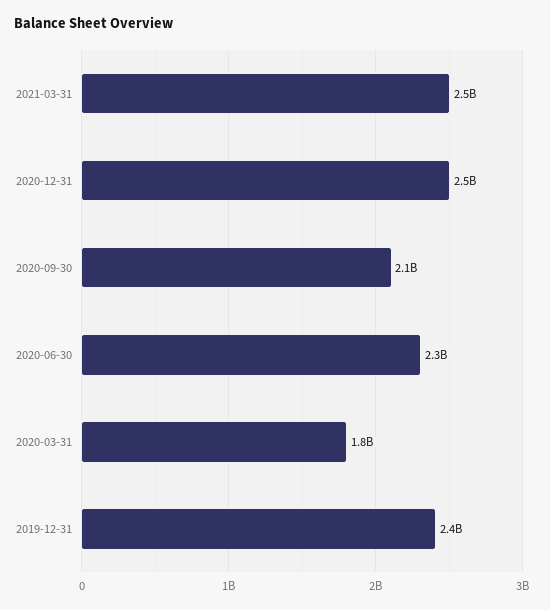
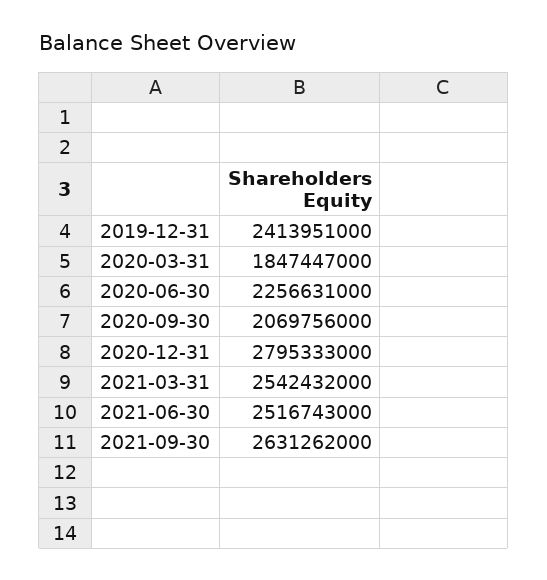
2020-12-31: 2500000000 -> 2795333000
2021-06-30: none -> 2516743000
2021-09-30: none -> 2631262000

